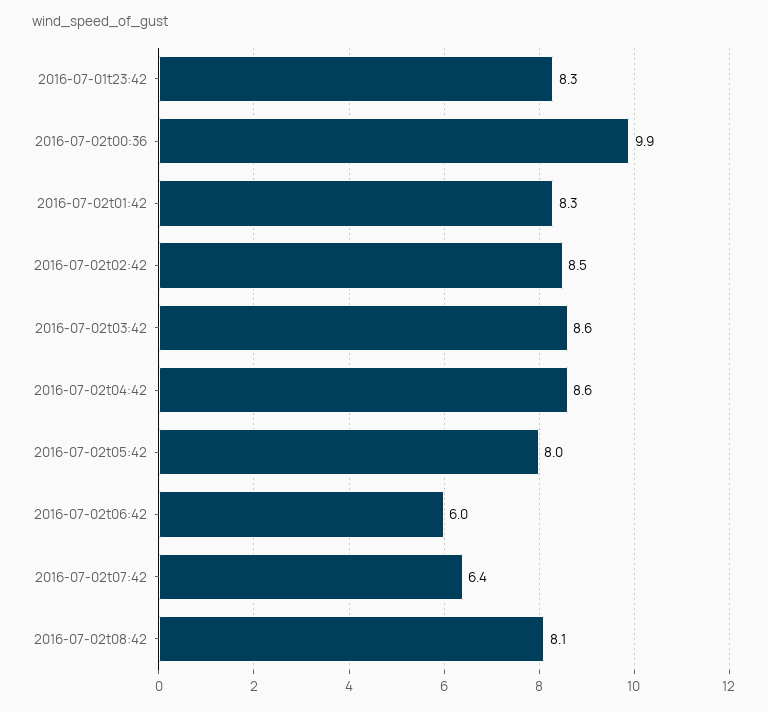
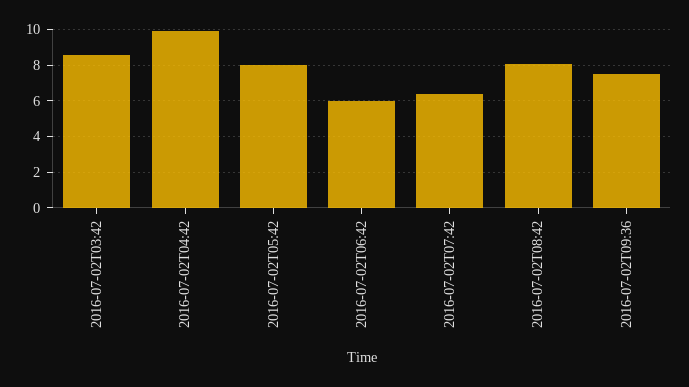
2016-07-01t23:42: 8.3 -> none
2016-07-02t00:36: 9.9 -> none
2016-07-02t01:42: 8.3 -> none
2016-07-02t02:42: 8.5 -> none
2016-07-02t04:42: 8.6 -> 10
2016-07-02T09:36: none -> 7.5

